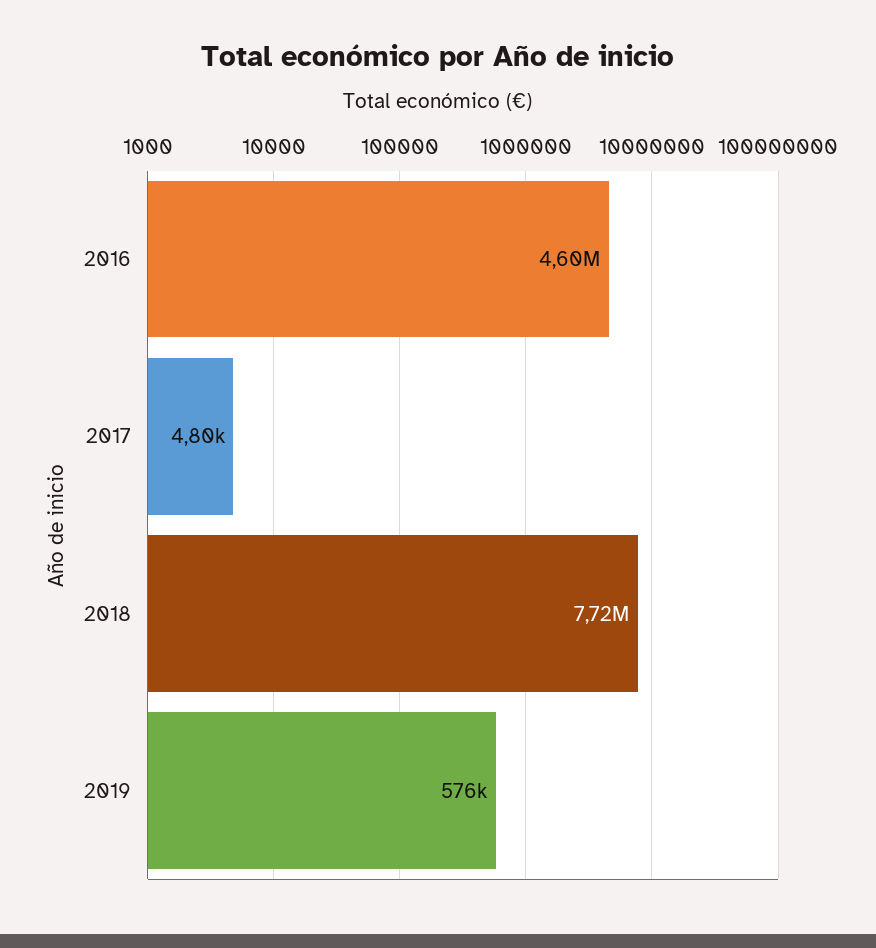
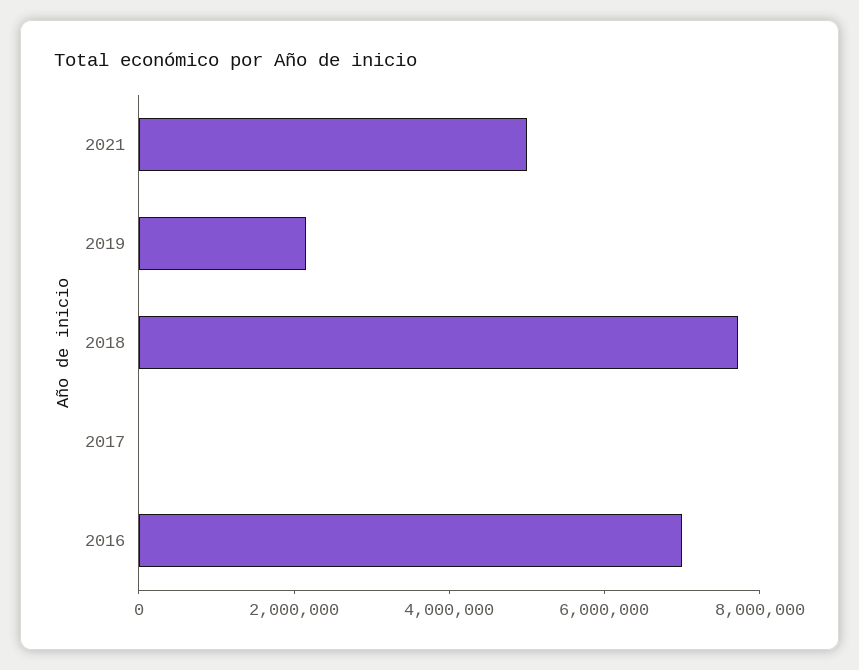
2016: 4600000 -> 7000000
2019: 576000 -> 2000000
2021: none -> 5000000

